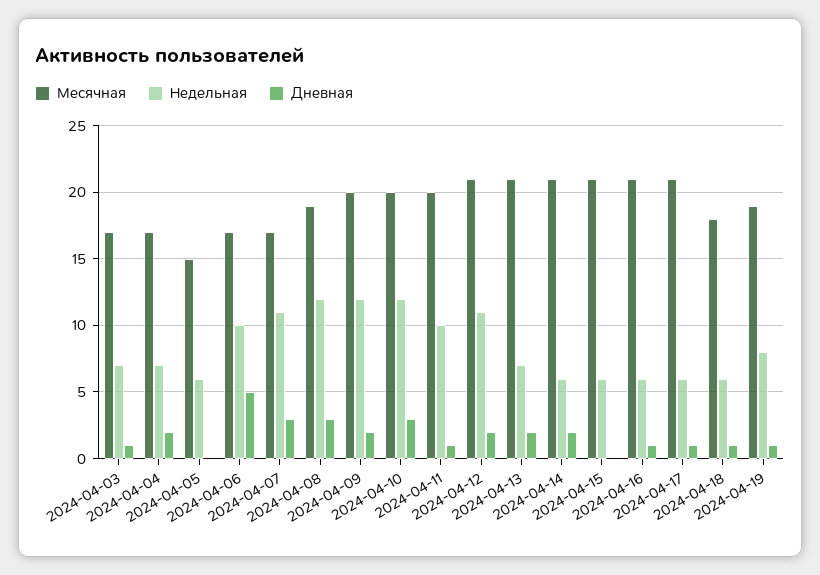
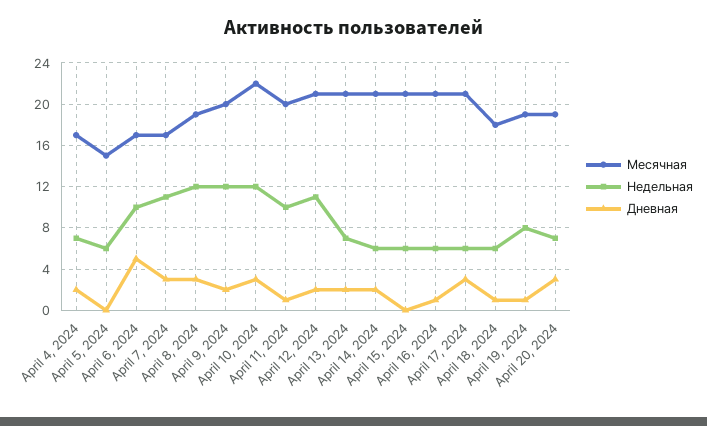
Месячная, 2024-04-03: 17 -> none
Недельная, 2024-04-03: 7 -> none
Дневная, 2024-04-03: 1 -> none
Месячная, 2024-04-10: 20 -> 22
Дневная, 2024-04-17: 1 -> 3
Месячная, April 20, 2024: none -> 19
Недельная, April 20, 2024: none -> 7
Дневная, April 20, 2024: none -> 3

